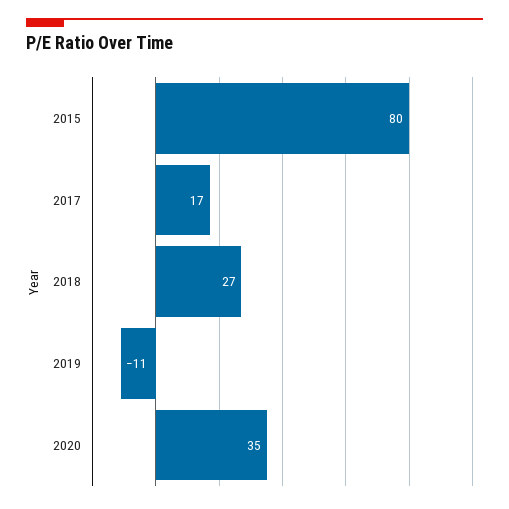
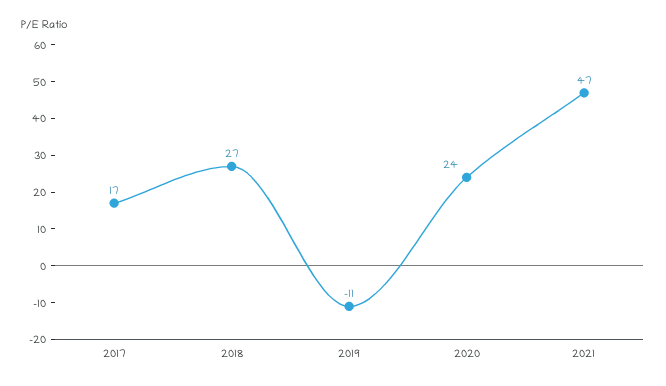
2015: 80 -> none
2020: 35 -> 24
2021: none -> 47

